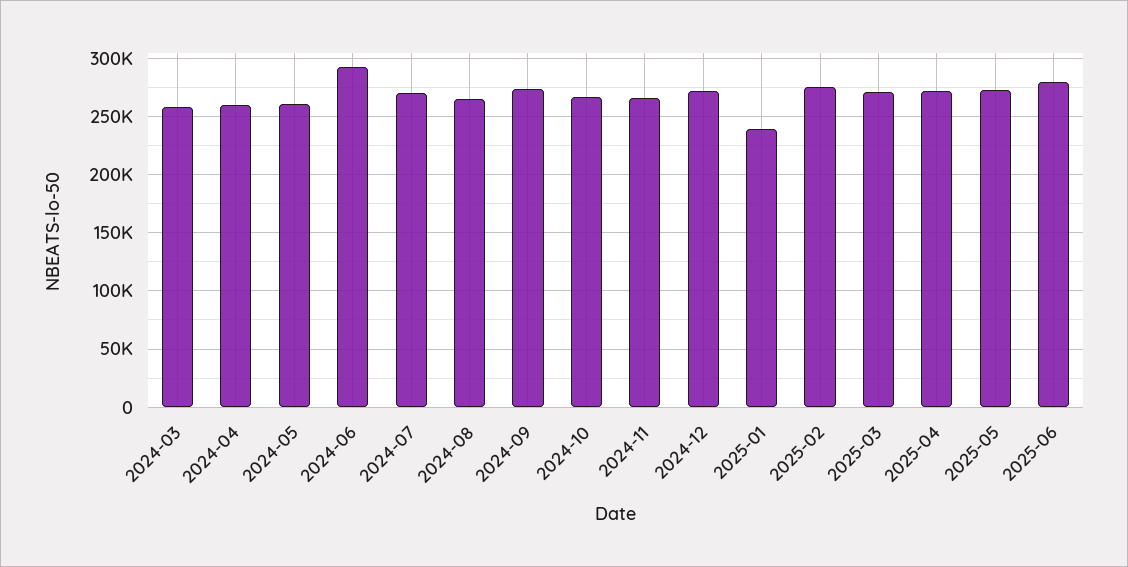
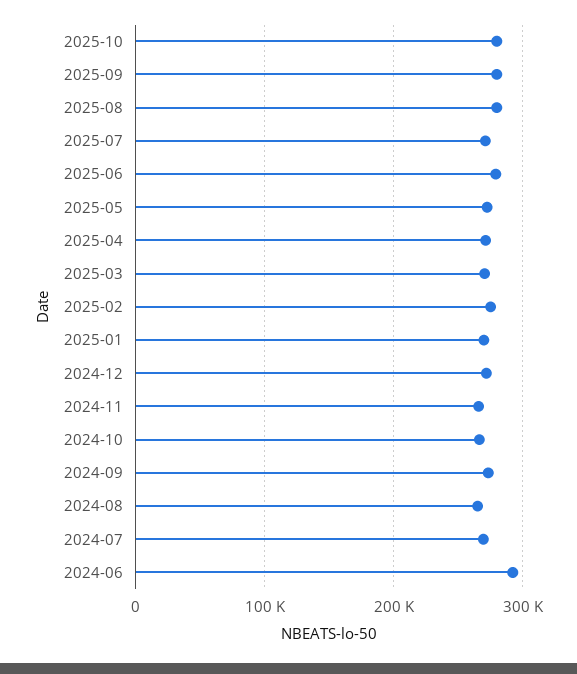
2024-03: 260000 -> none
2024-04: 260000 -> none
2024-05: 260000 -> none
2025-01: 240000 -> 270000
2025-10: none -> 280000
2025-09: none -> 280000
2025-08: none -> 280000
2025-07: none -> 270000

